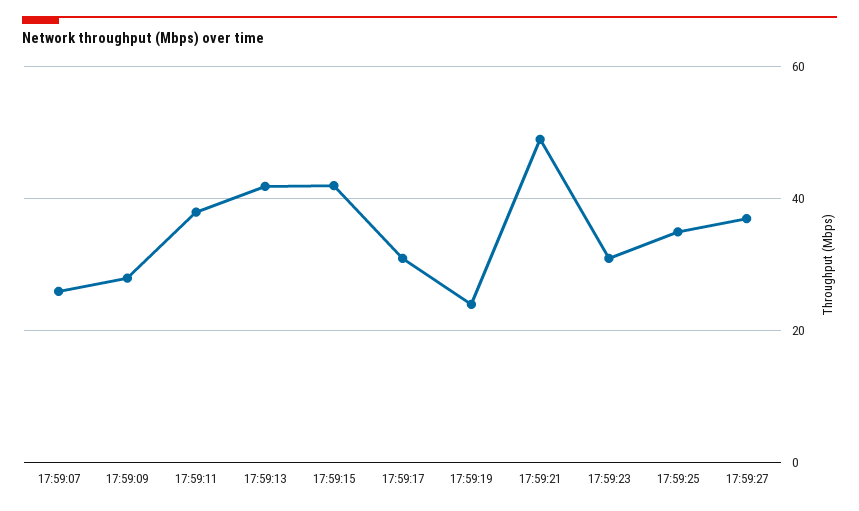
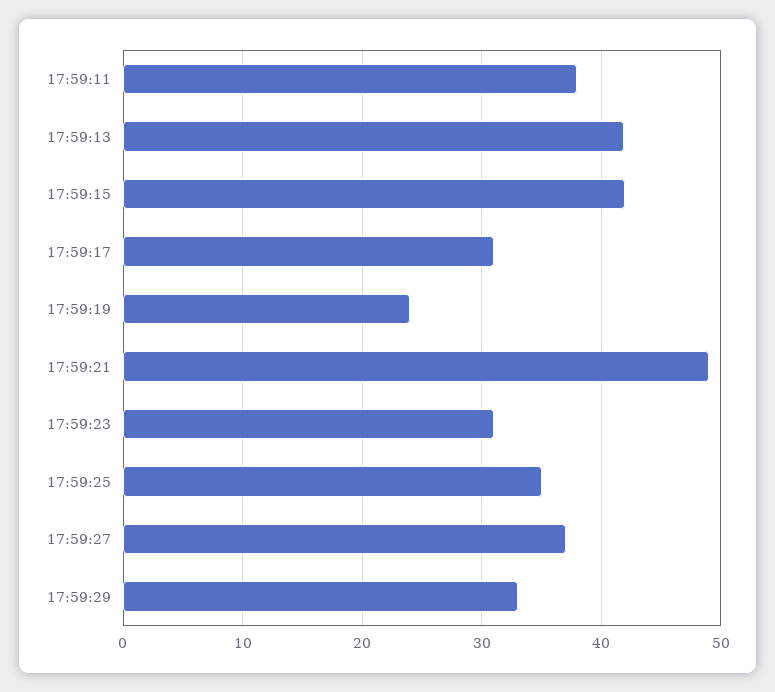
17:59:07: 26 -> none
17:59:09: 28 -> none
17:59:29: none -> 33

